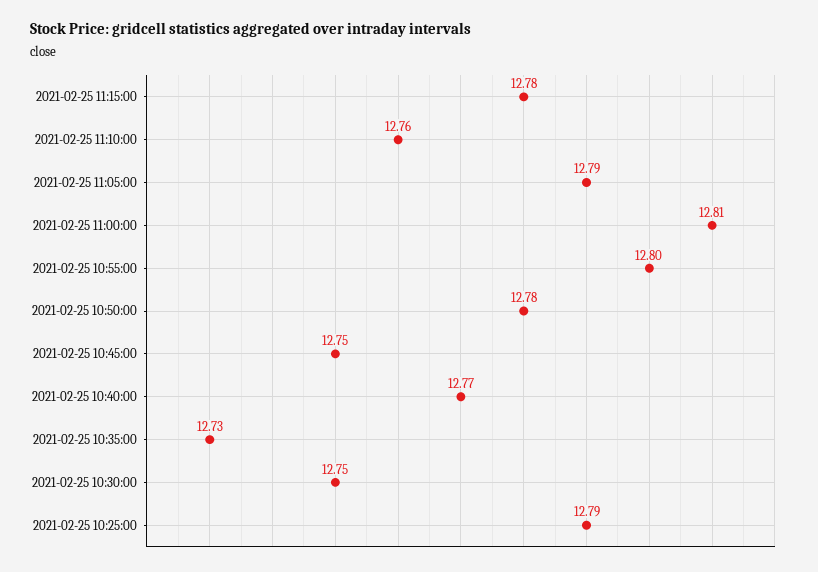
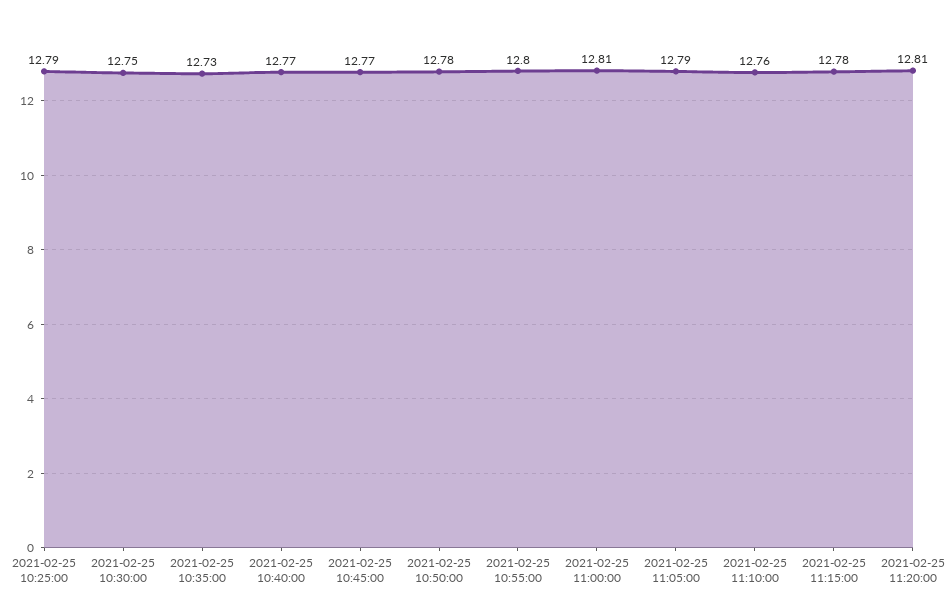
2021-02-25 10:45:00: 12.75 -> 12.77
2021-02-25 11:20:00: none -> 12.81

